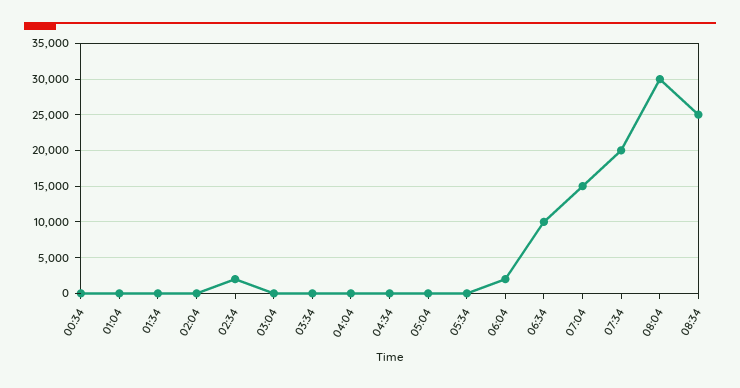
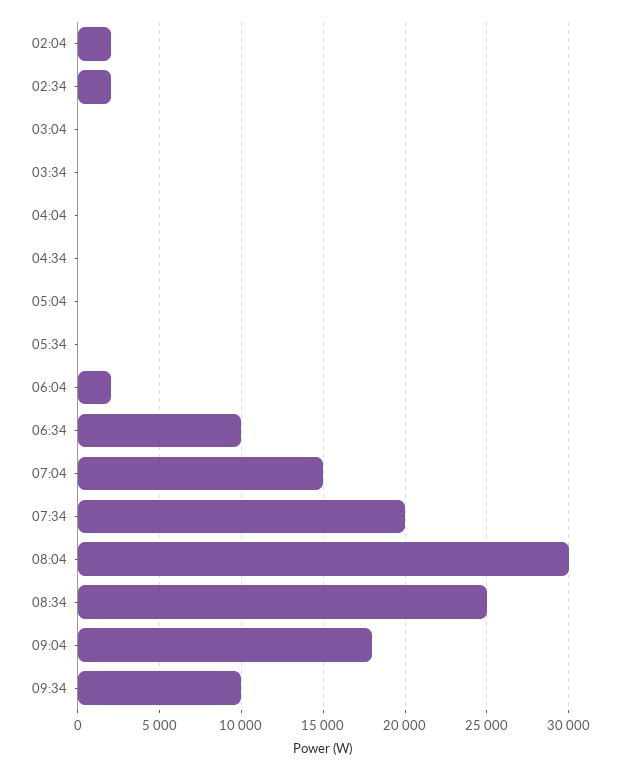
00:34: 0 -> none
01:04: 0 -> none
01:34: 0 -> none
02:04: 0 -> 2000
09:04: none -> 18000
09:34: none -> 10000

